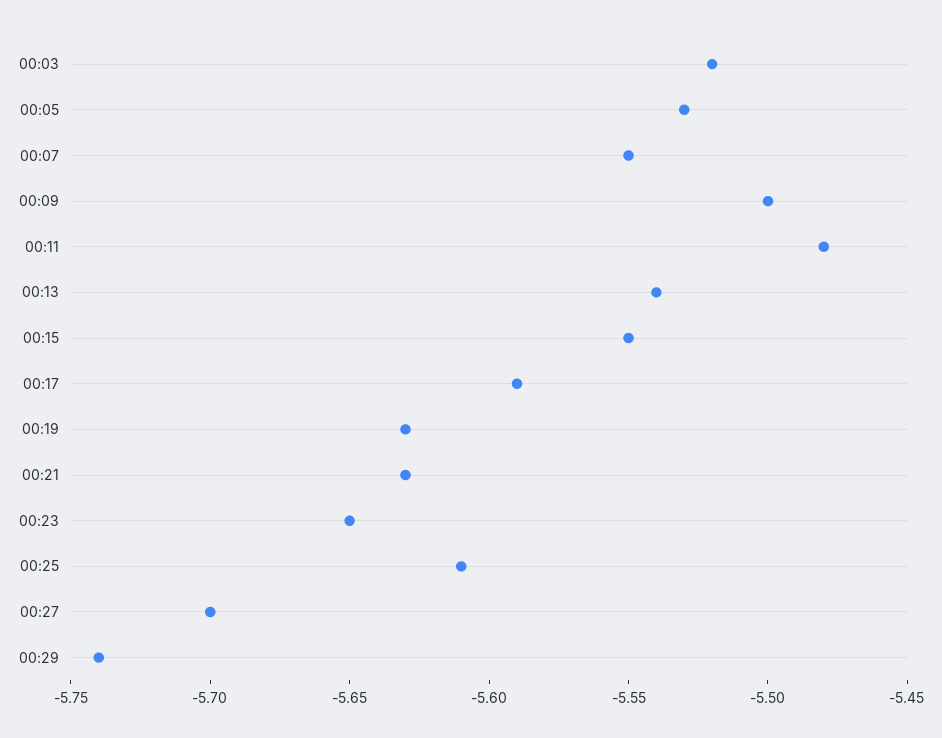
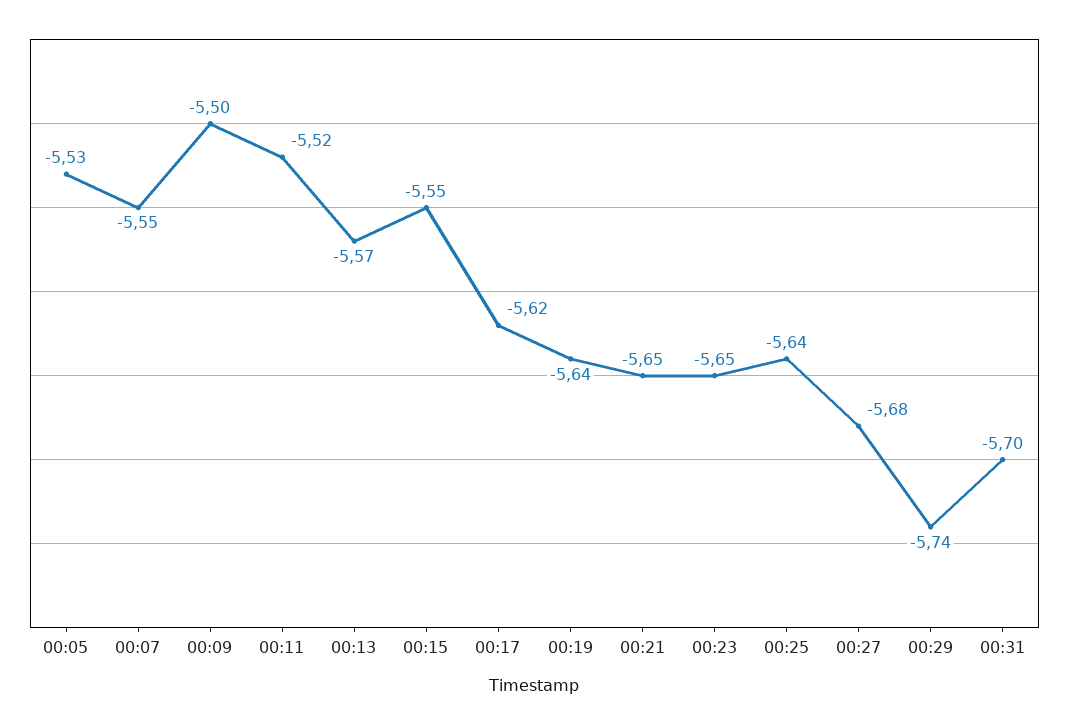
00:03: -5.52 -> none
00:11: -5.48 -> -5.52
00:13: -5.54 -> -5.57
00:17: -5.59 -> -5.62
00:19: -5.63 -> -5.64
00:21: -5.63 -> -5.65
00:25: -5.61 -> -5.64
00:27: -5.7 -> -5.68
00:31: none -> -5.7

